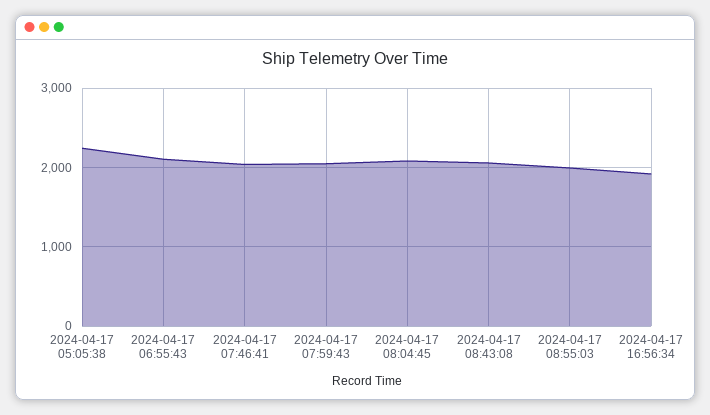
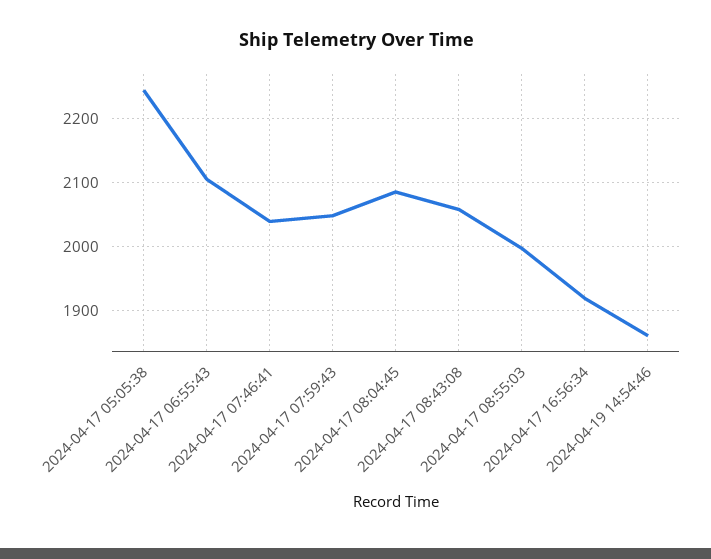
2024-04-19 14:54:46: none -> 1860

